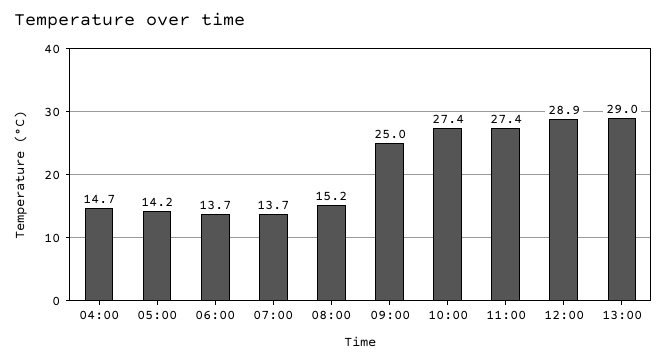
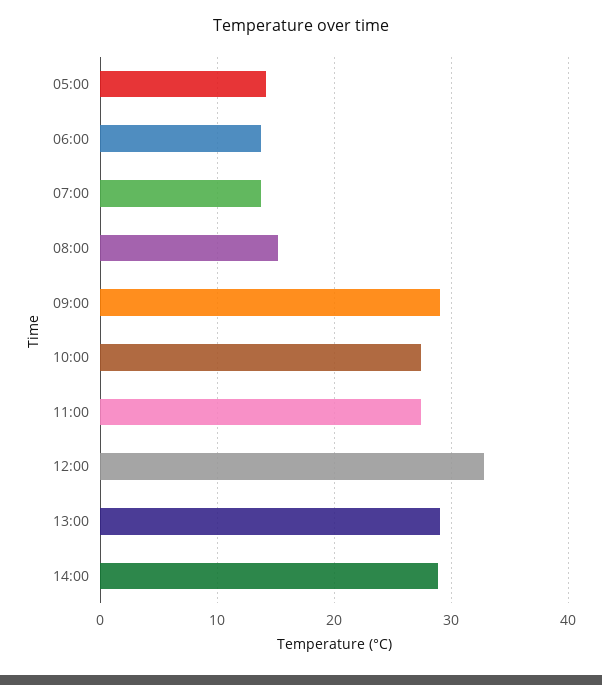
04:00: 14.7 -> none
09:00: 25 -> 29
12:00: 28.9 -> 33
14:00: none -> 29

